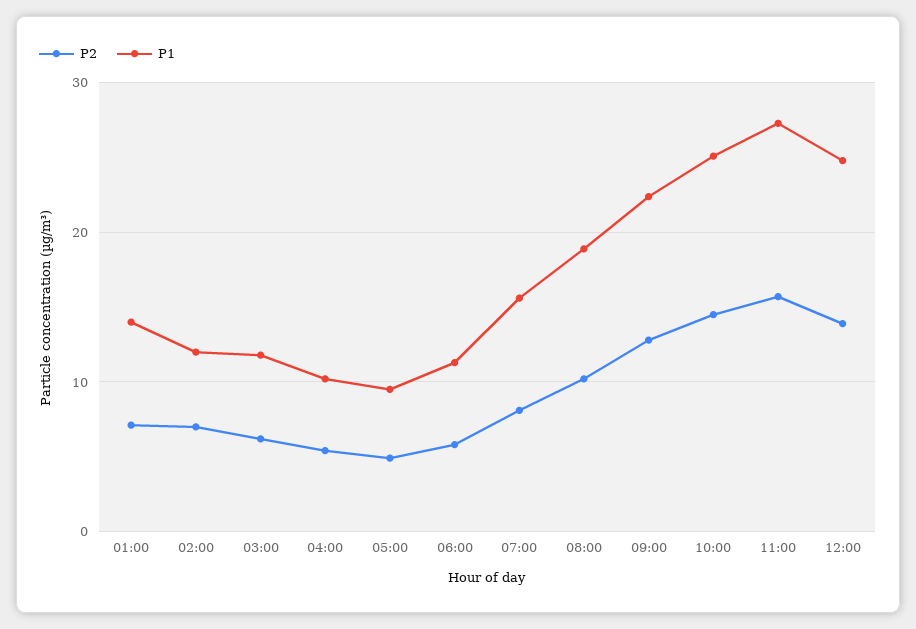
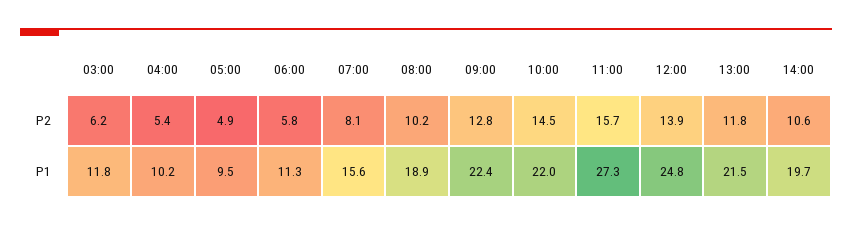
P2, 01:00: 7 -> none
P1, 01:00: 14 -> none
P2, 02:00: 7 -> none
P1, 02:00: 12 -> none
P1, 10:00: 25 -> 22
P2, 13:00: none -> 11.8
P2, 14:00: none -> 10.6
P1, 13:00: none -> 21.5
P1, 14:00: none -> 19.7

